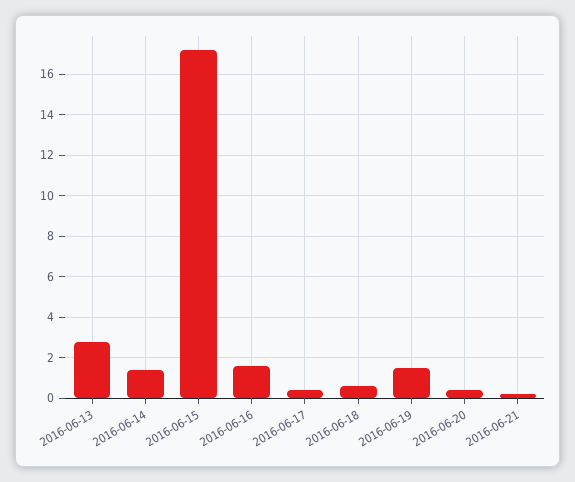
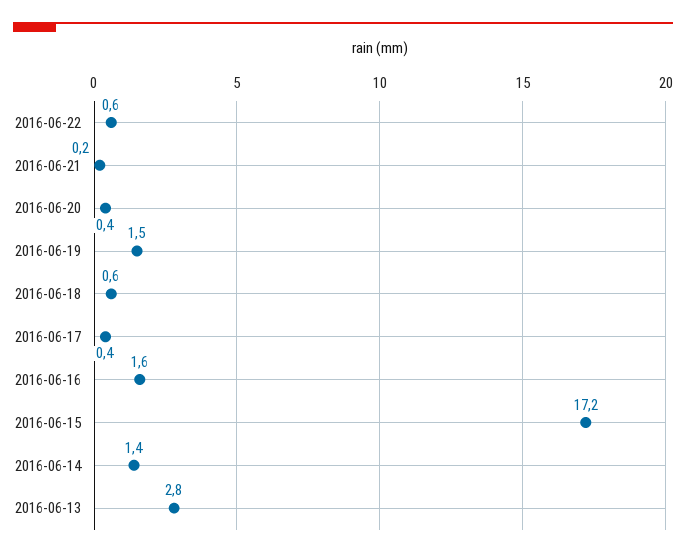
2016-06-22: none -> 0.6

